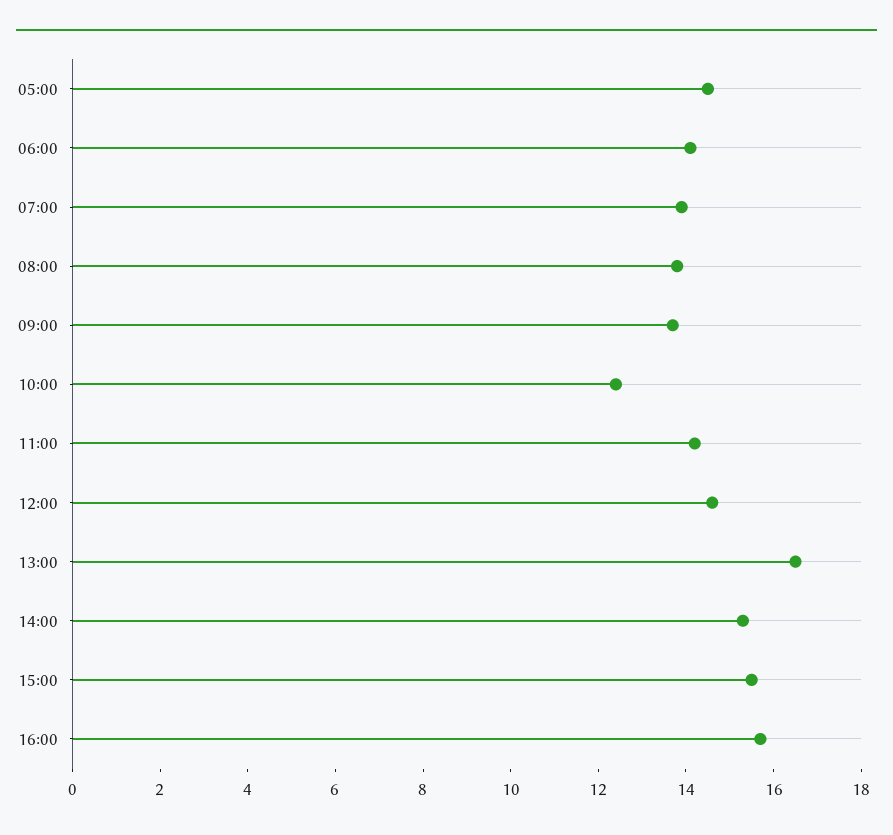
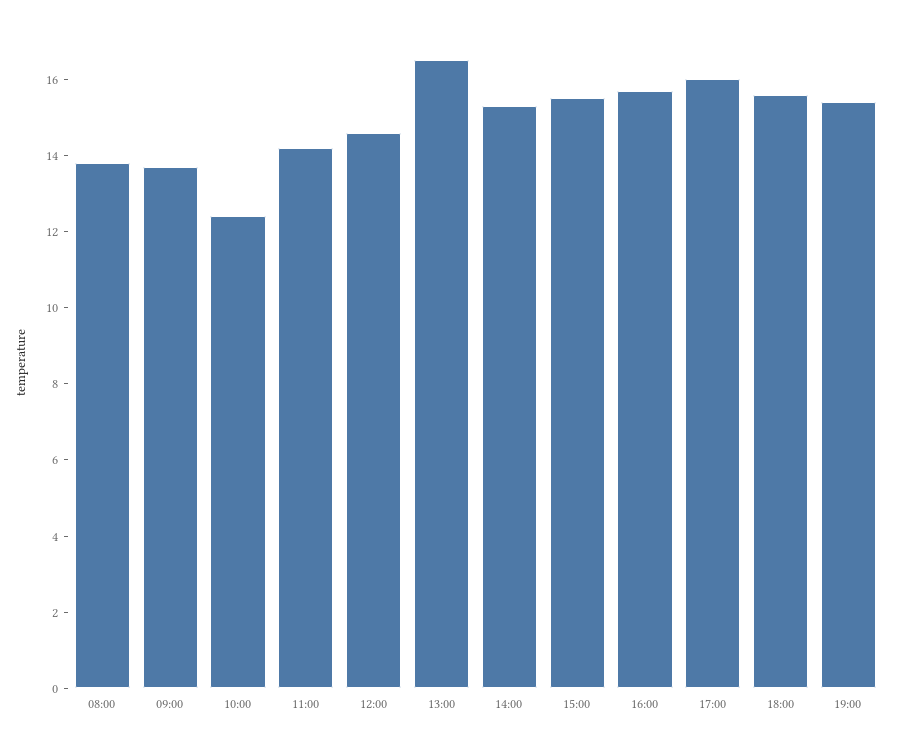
05:00: 14.5 -> none
06:00: 14 -> none
07:00: 14 -> none
17:00: none -> 16
18:00: none -> 15.5
19:00: none -> 15.5

